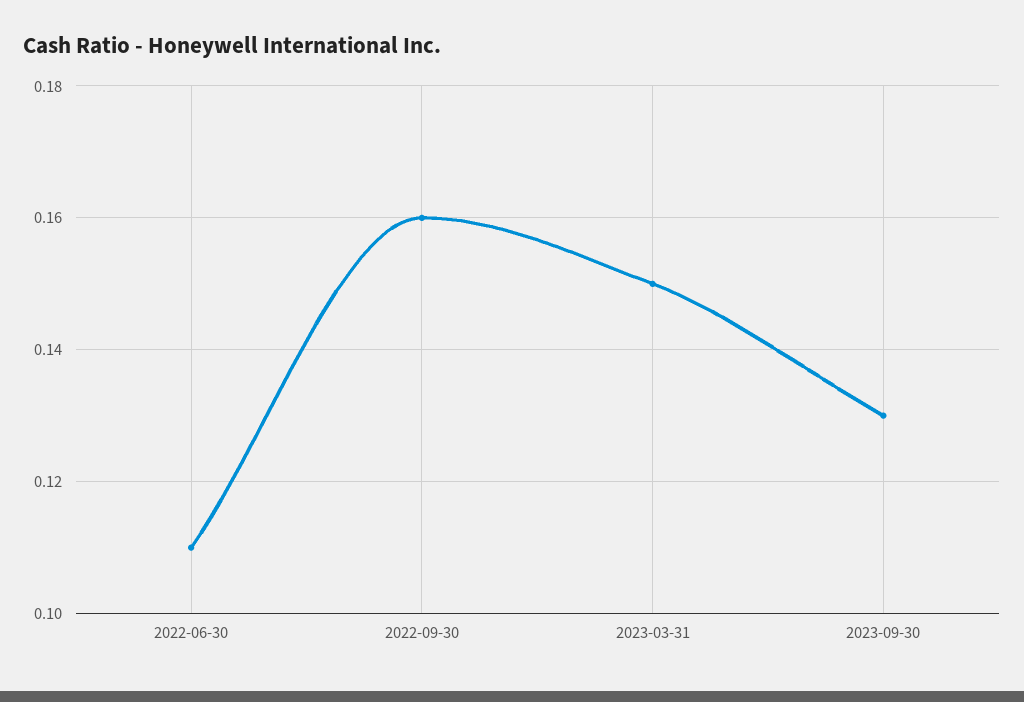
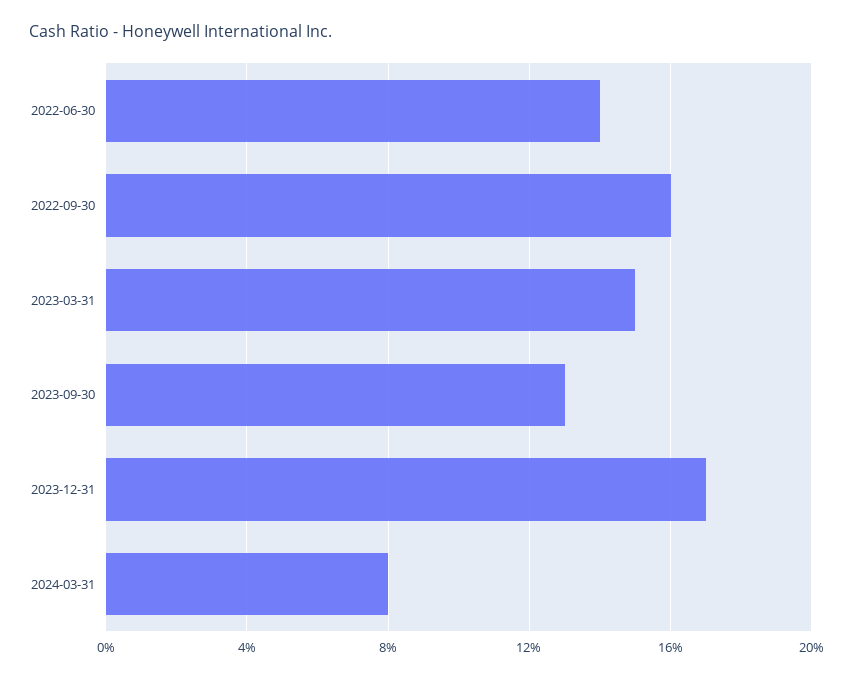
2022-06-30: 0.11 -> 0.14
2023-12-31: none -> 0.17
2024-03-31: none -> 0.08

